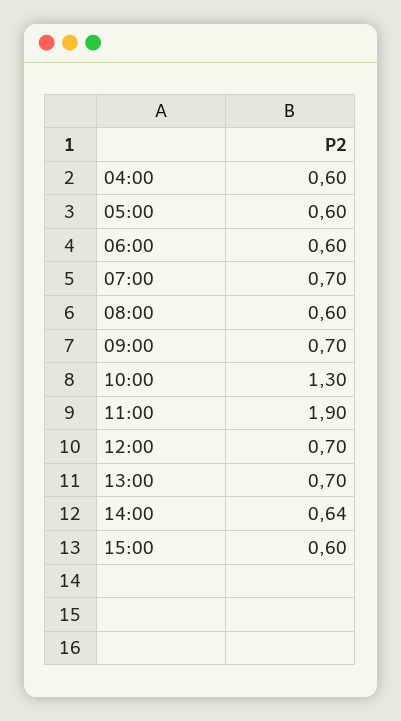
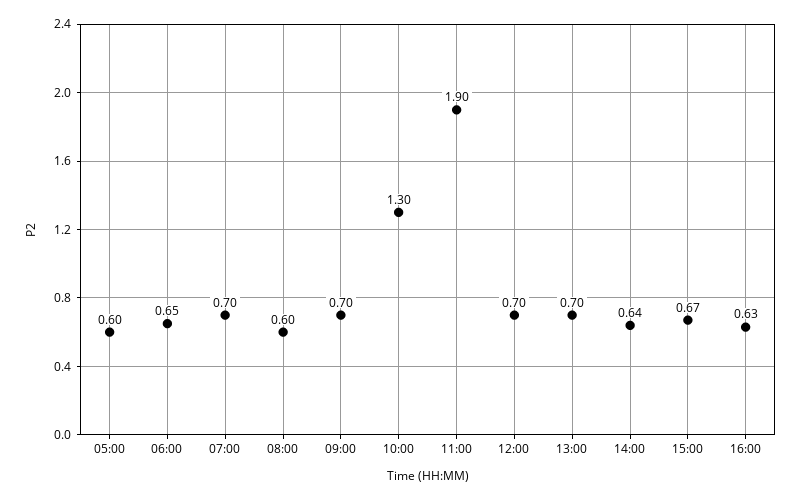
04:00: 0.6 -> none
06:00: 0.6 -> 0.65
15:00: 0.6 -> 0.67
16:00: none -> 0.63

